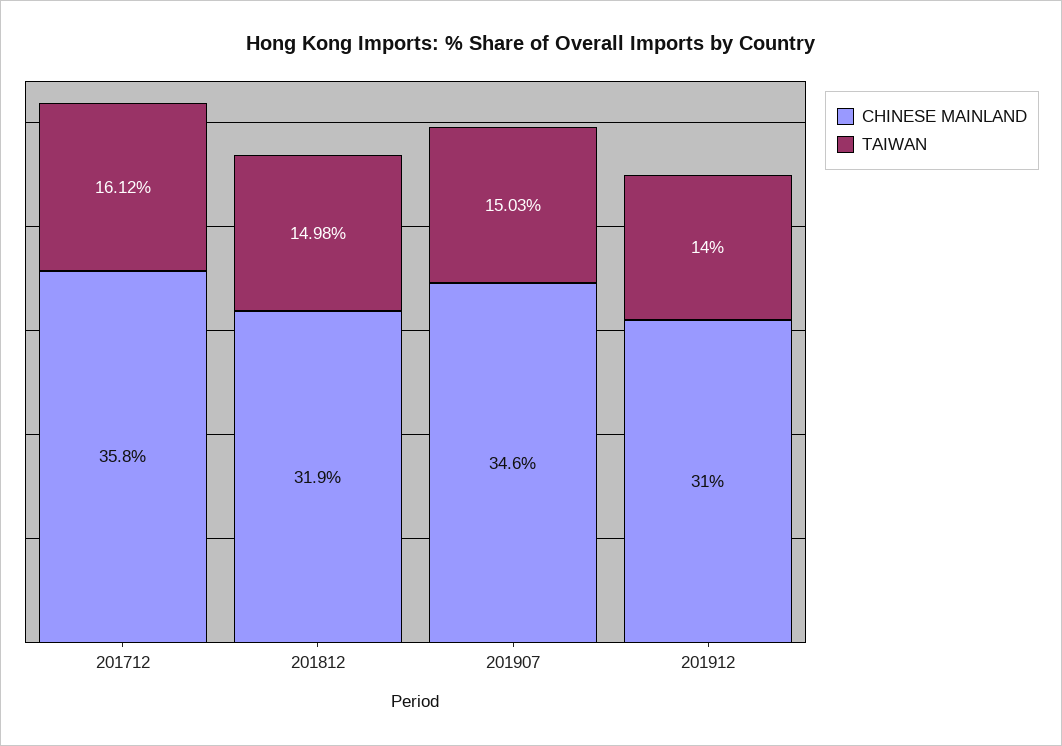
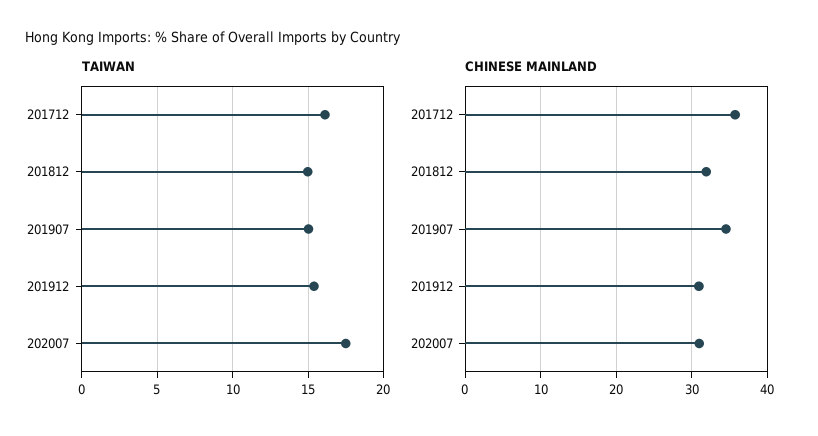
TAIWAN, 201912: 14 -> 15.5
TAIWAN, 202007: none -> 17.5
CHINESE MAINLAND, 202007: none -> 31

